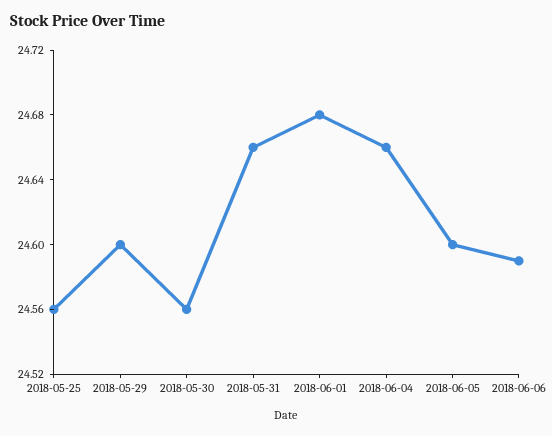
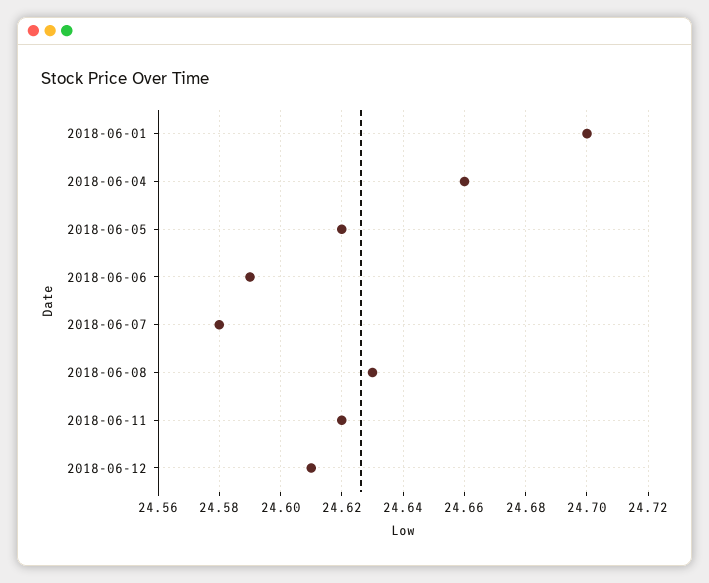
2018-05-25: 24.56 -> none
2018-05-29: 24.6 -> none
2018-05-30: 24.56 -> none
2018-05-31: 24.66 -> none
2018-06-01: 24.68 -> 24.7
2018-06-05: 24.6 -> 24.62
2018-06-07: none -> 24.58
2018-06-08: none -> 24.63
2018-06-11: none -> 24.62
2018-06-12: none -> 24.61

